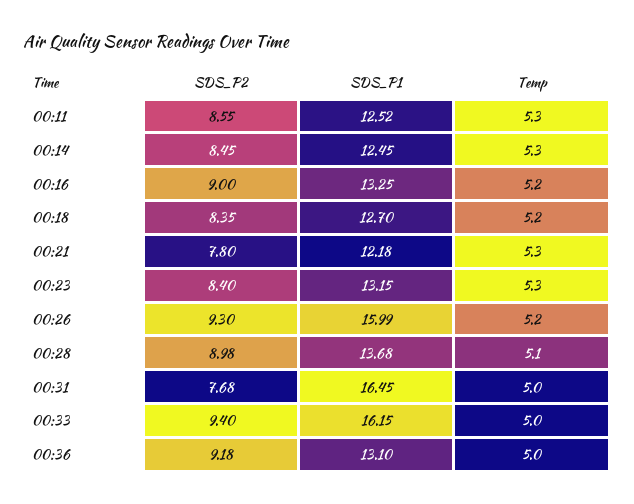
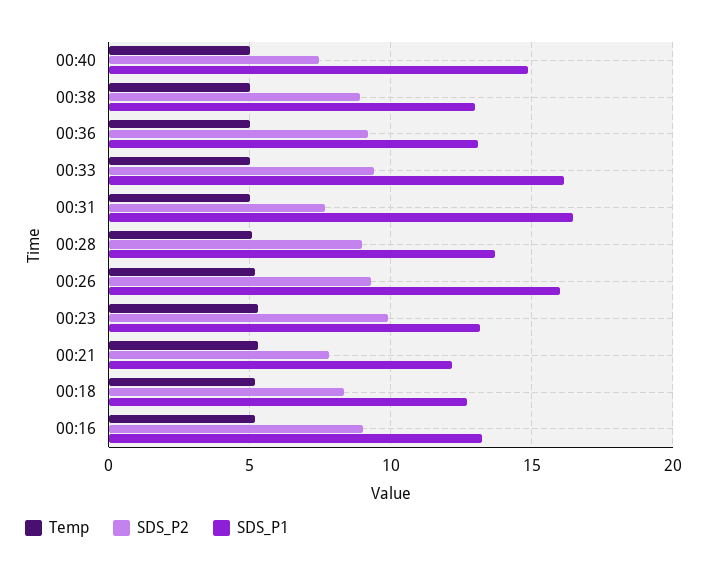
SDS_P2, 00:11: 8.55 -> none
SDS_P1, 00:11: 12.52 -> none
Temp, 00:11: 5.3 -> none
SDS_P2, 00:14: 8.45 -> none
SDS_P1, 00:14: 12.45 -> none
Temp, 00:14: 5.3 -> none
SDS_P2, 00:23: 8.4 -> 10
Temp, 00:40: none -> 5
SDS_P2, 00:40: none -> 7.5
SDS_P1, 00:40: none -> 15
Temp, 00:38: none -> 5
SDS_P2, 00:38: none -> 9
SDS_P1, 00:38: none -> 13

